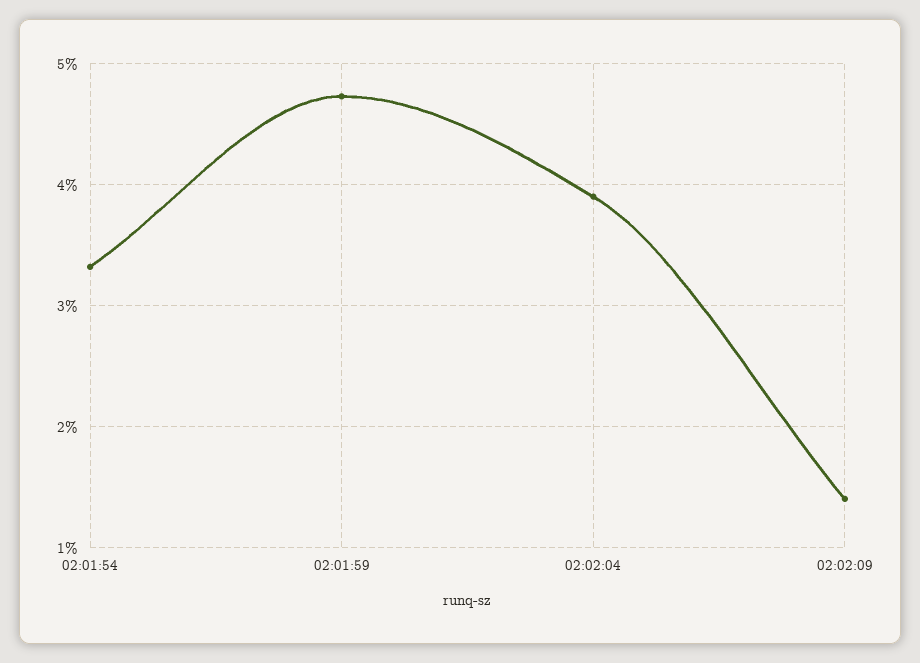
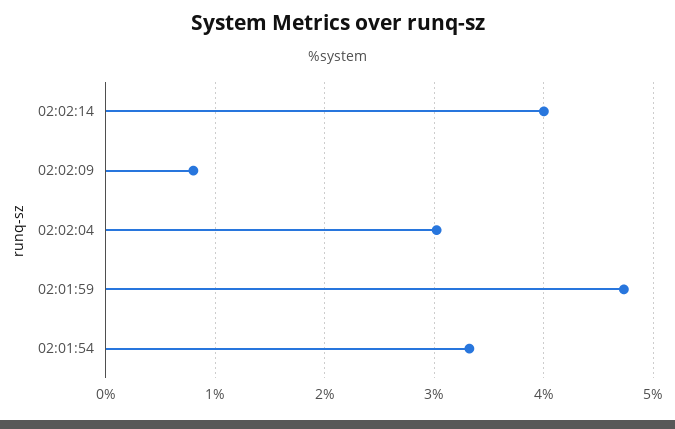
02:02:04: 3.9 -> 3
02:02:09: 1.4 -> 0.8
02:02:14: none -> 4

